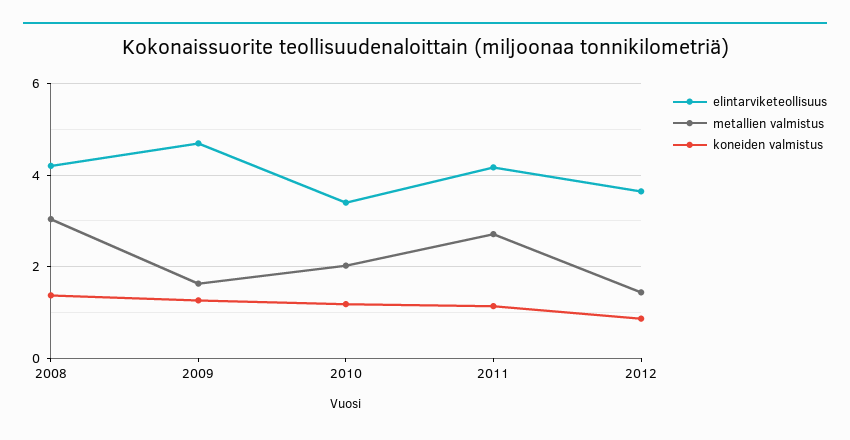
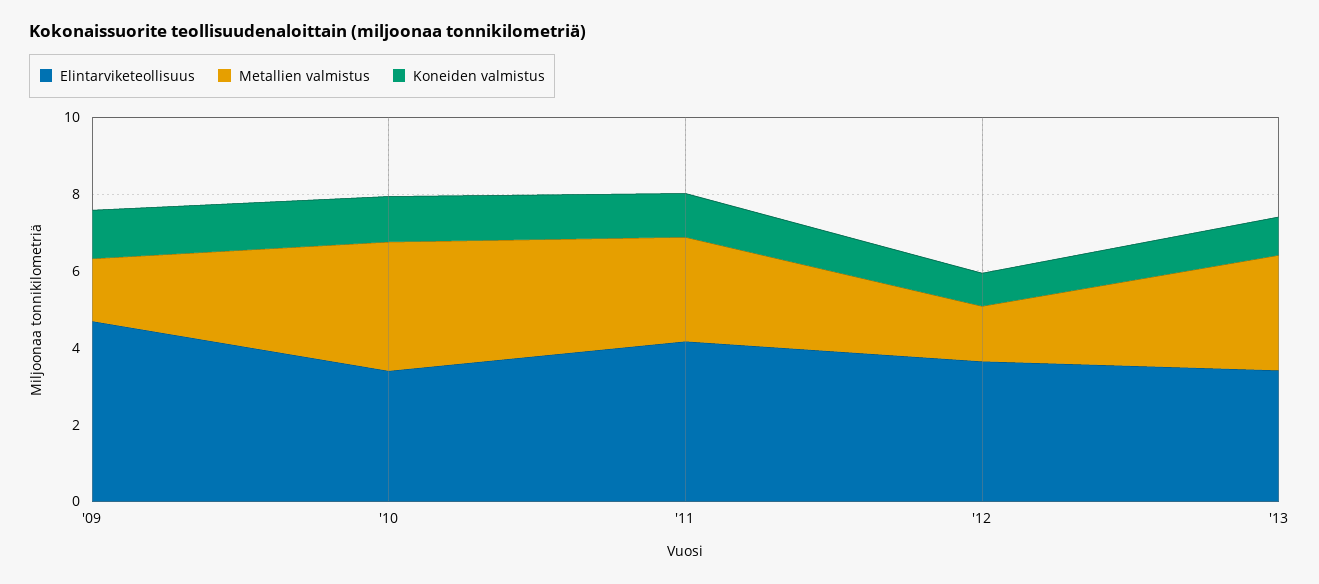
elintarviketeollisuus, 2008: 4.2 -> none
metallien valmistus, 2008: 3 -> none
koneiden valmistus, 2008: 1.4 -> none
metallien valmistus, 2010: 2 -> 3.5
elintarviketeollisuus, '13: none -> 3.5
metallien valmistus, '13: none -> 3
koneiden valmistus, '13: none -> 1

